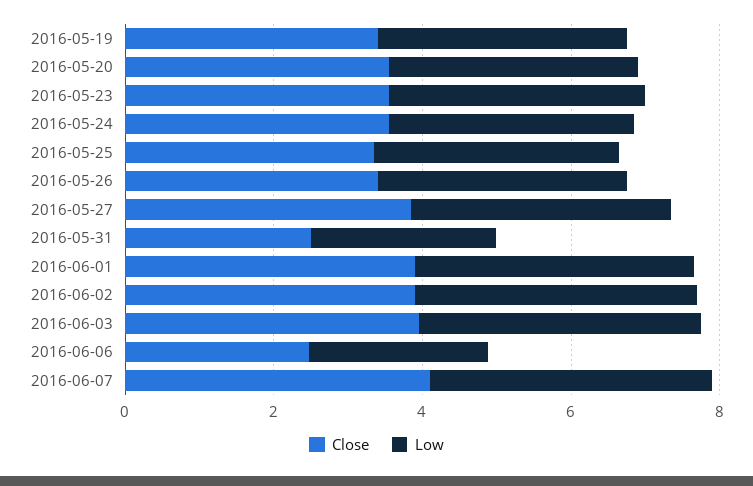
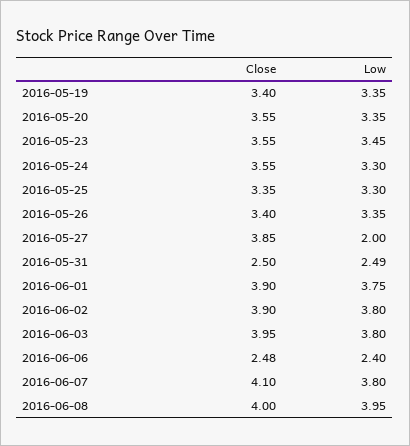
Low, 2016-05-27: 3.5 -> 2
Close, 2016-06-08: none -> 4
Low, 2016-06-08: none -> 3.95

